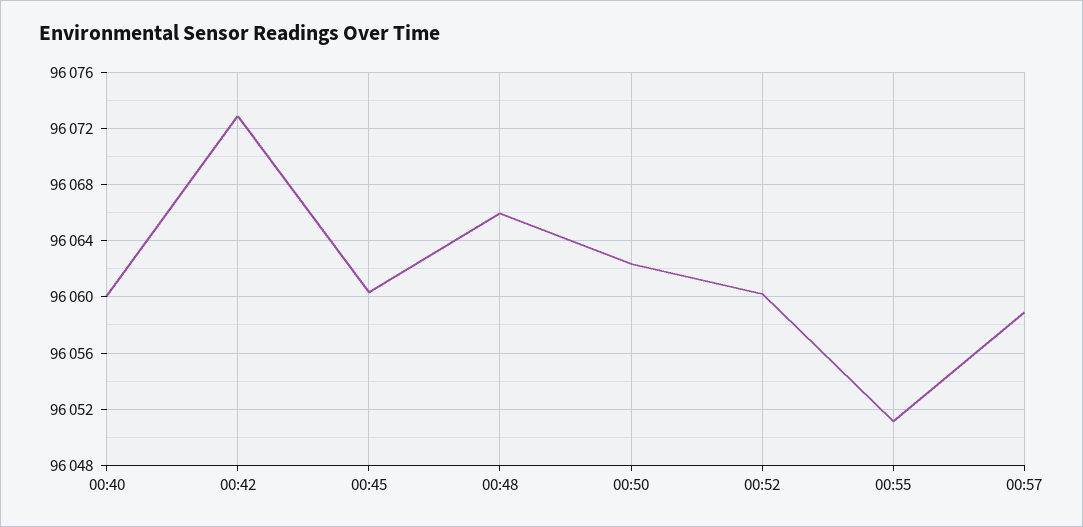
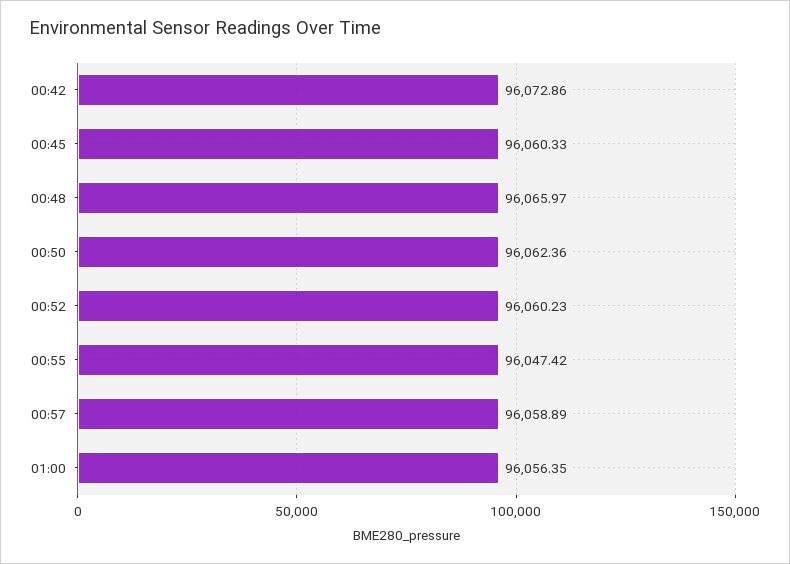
00:40: 96060 -> none
00:55: 96051 -> 96047.42
01:00: none -> 96056.35

